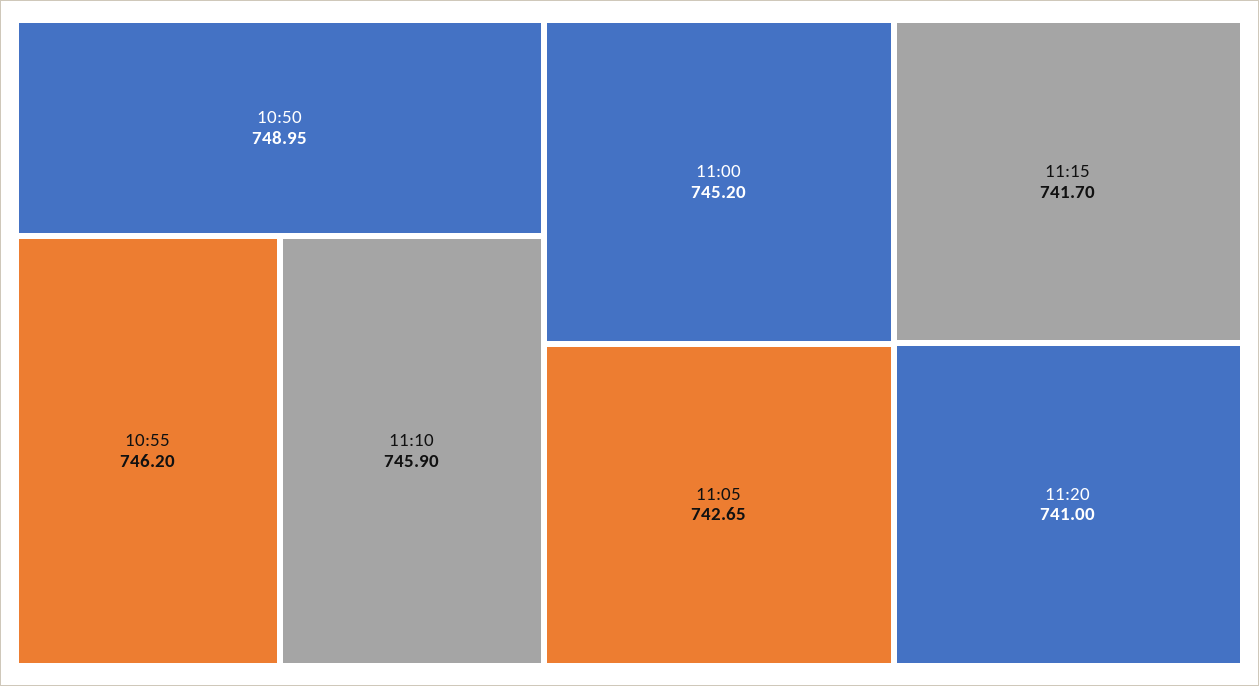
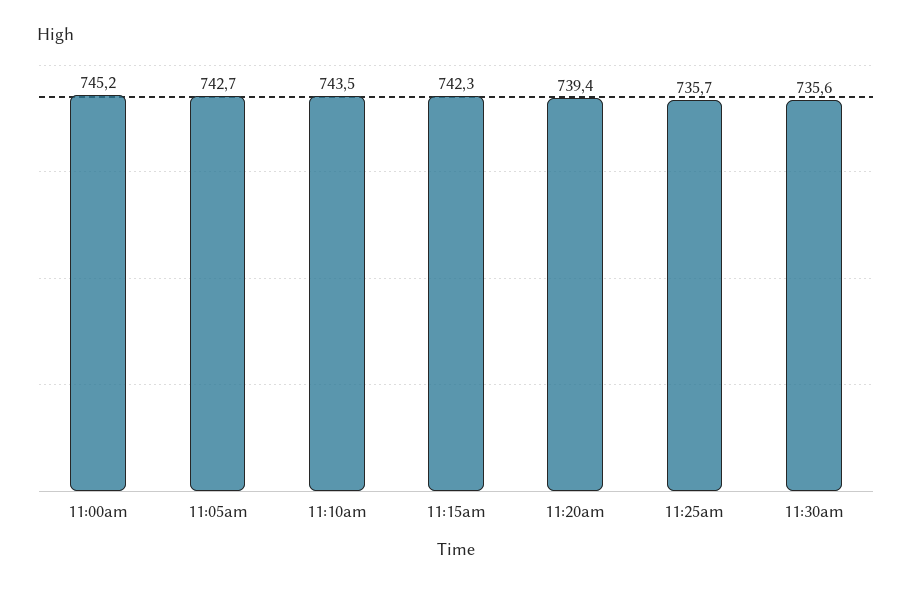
10:50: 748.95 -> none
10:55: 746.2 -> none
11:10: 745.9 -> 743.5
11:15: 741.7 -> 742.3
11:20: 741 -> 739.4
11:25am: none -> 735.7
11:30am: none -> 735.6

